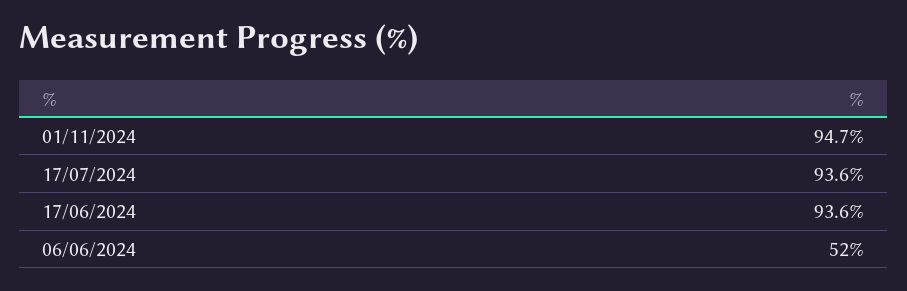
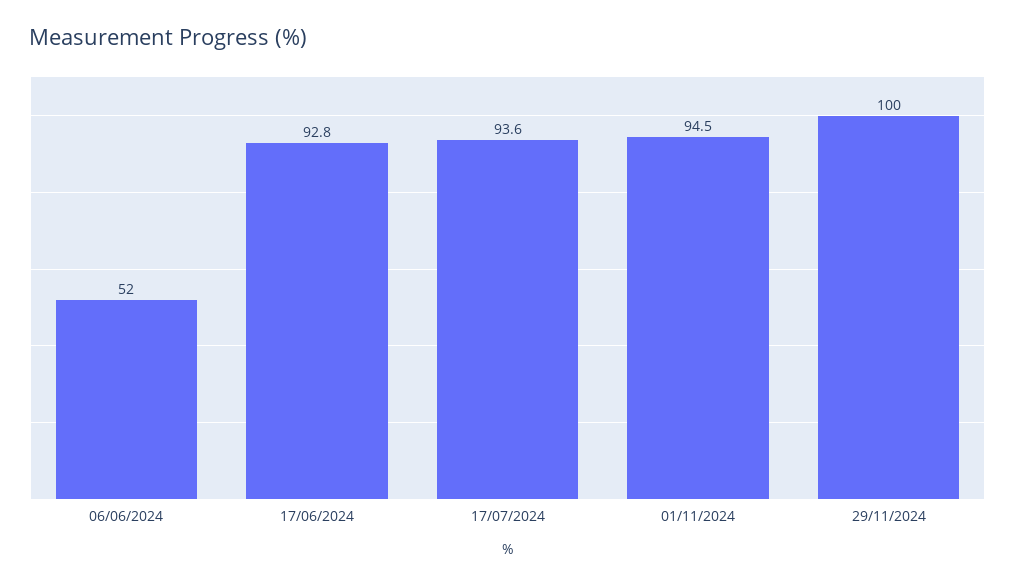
01/11/2024: 94.7 -> 94.5
17/06/2024: 93.6 -> 92.8
29/11/2024: none -> 100

